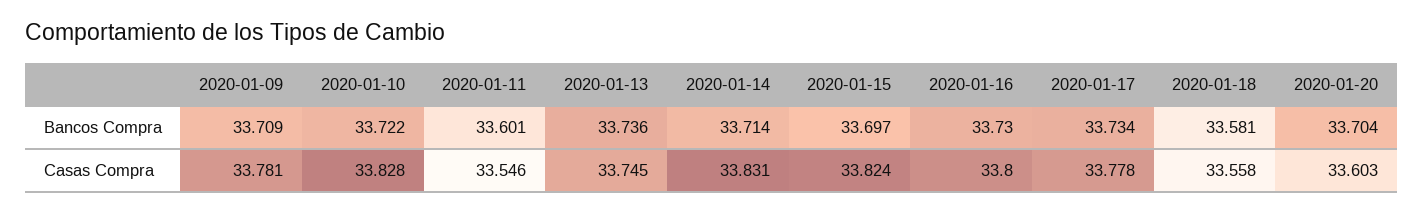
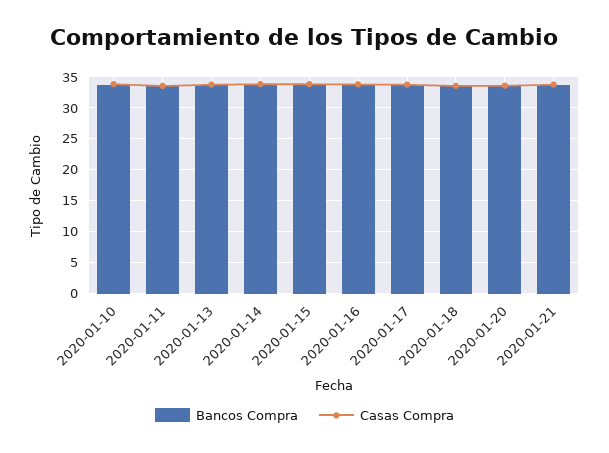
Bancos Compra, 2020-01-09: 33.709 -> none
Casas Compra, 2020-01-09: 33.781 -> none
Bancos Compra, 2020-01-21: none -> 34
Casas Compra, 2020-01-21: none -> 34

